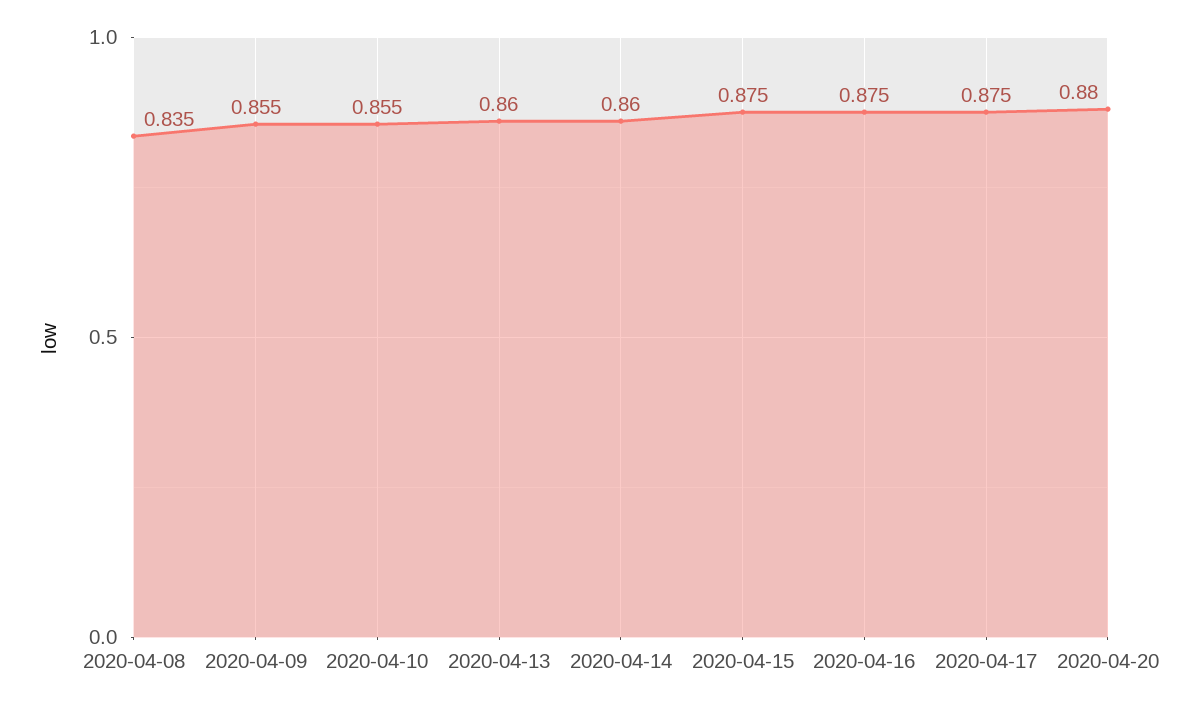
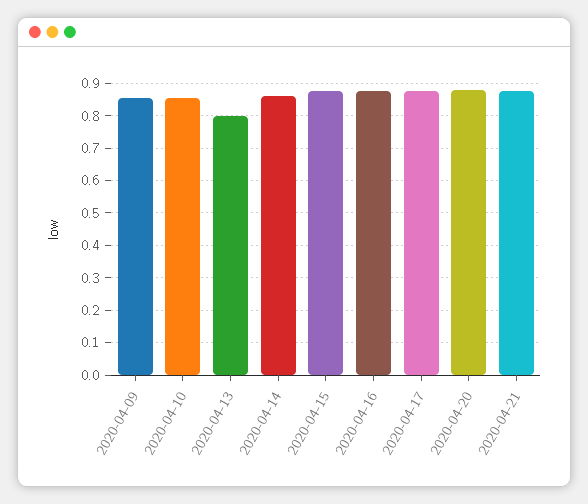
2020-04-08: 0.835 -> none
2020-04-13: 0.86 -> 0.8
2020-04-21: none -> 0.88

